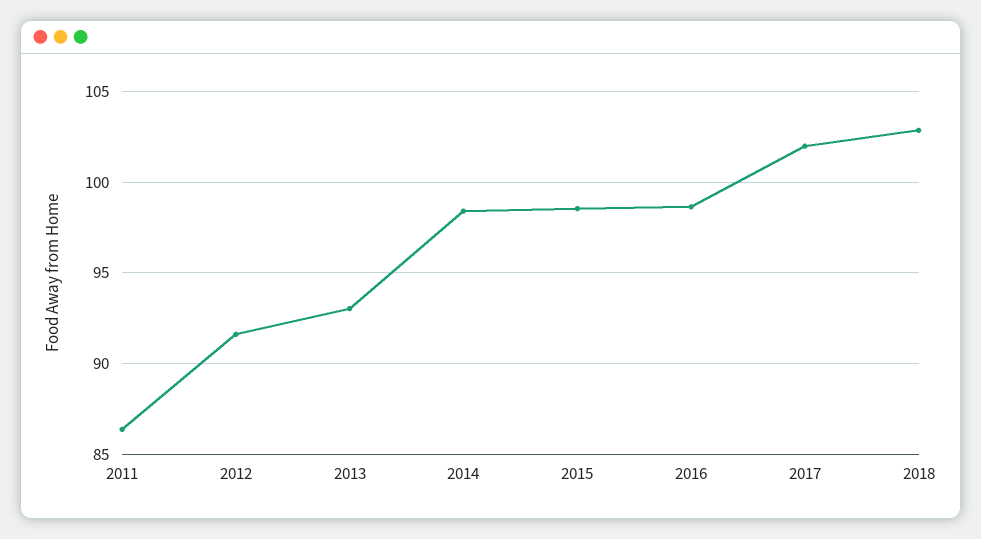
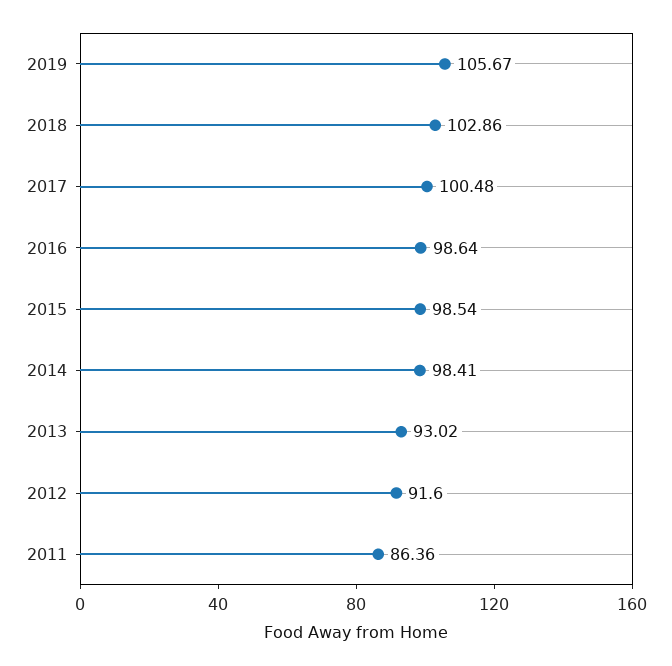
2017: 102 -> 100.48
2019: none -> 105.67

